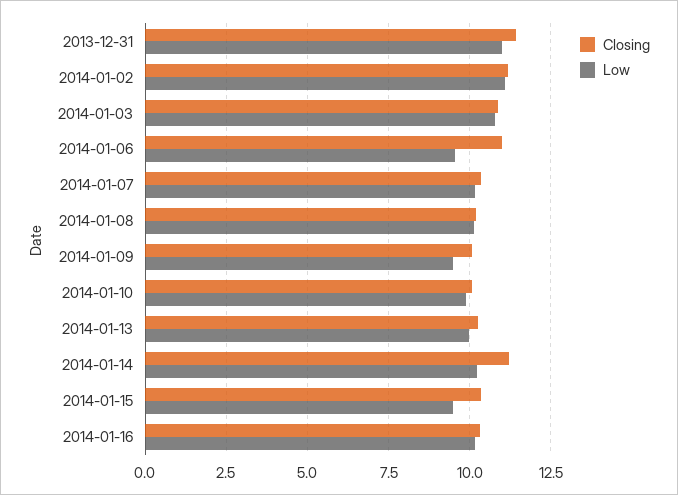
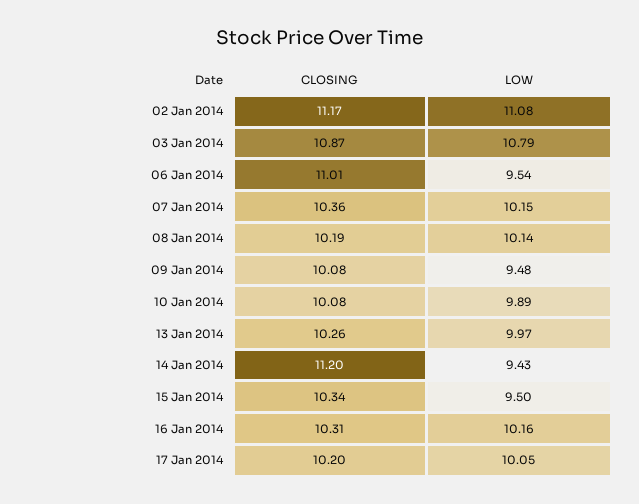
Closing, 2013-12-31: 11.5 -> none
Low, 2013-12-31: 11 -> none
Low, 2014-01-14: 10.25 -> 9.43
Closing, 17 Jan 2014: none -> 10.2
Low, 17 Jan 2014: none -> 10.05

